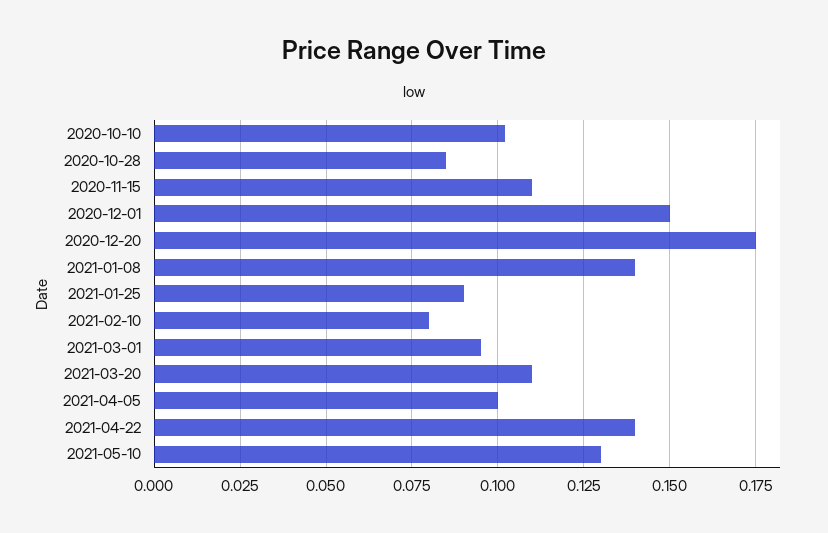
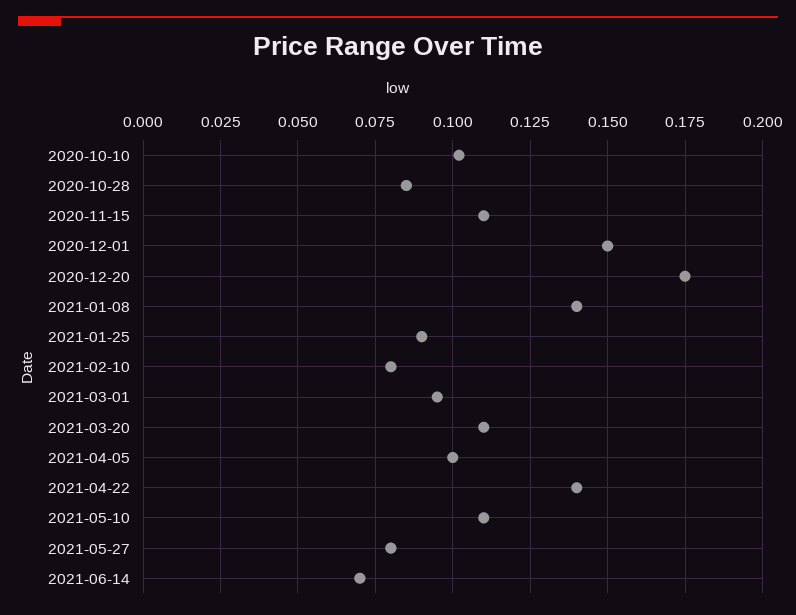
2021-05-10: 0.13 -> 0.11
2021-05-27: none -> 0.08
2021-06-14: none -> 0.07

